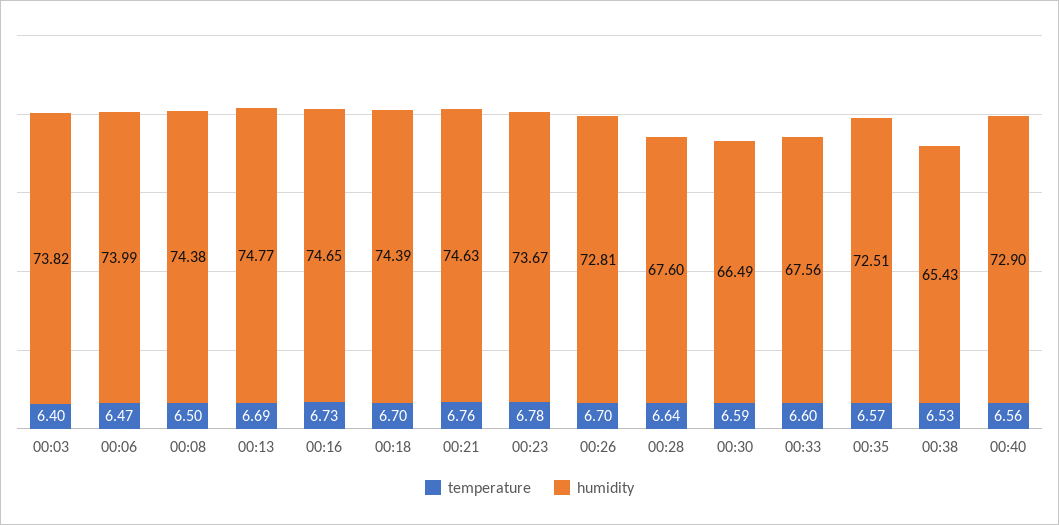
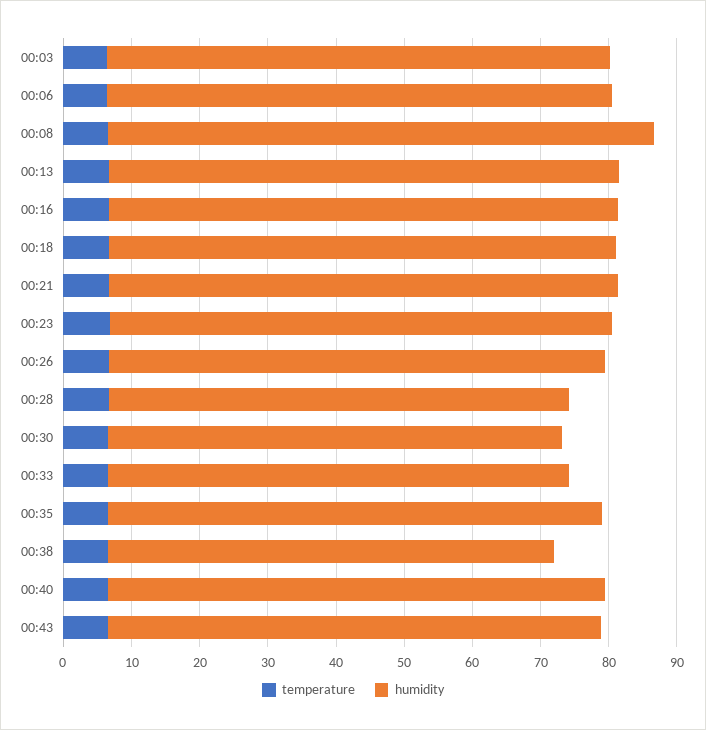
humidity, 00:08: 74.38 -> 80
temperature, 00:43: none -> 6
humidity, 00:43: none -> 72

